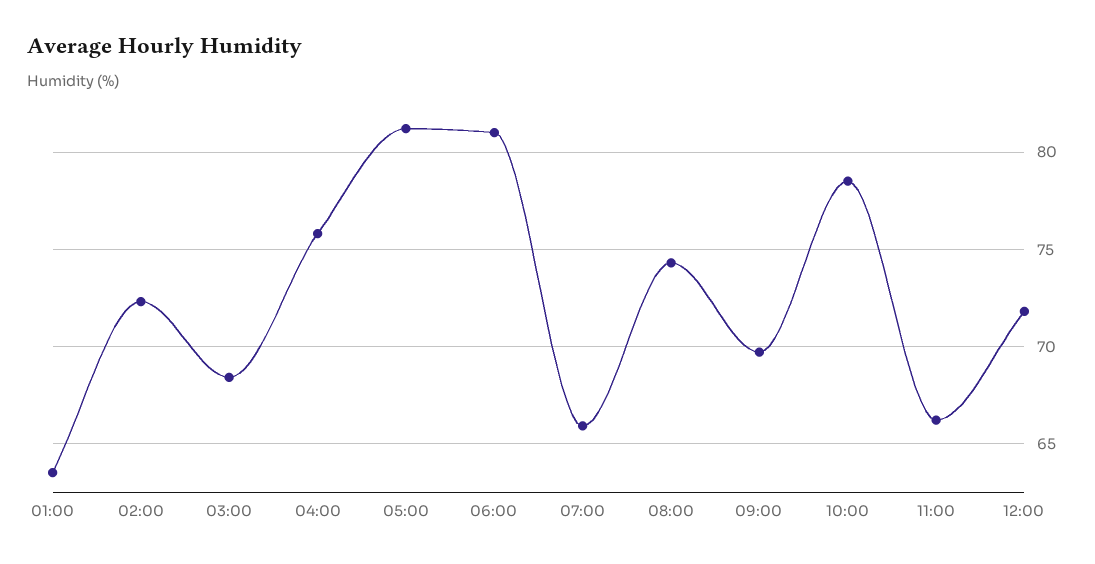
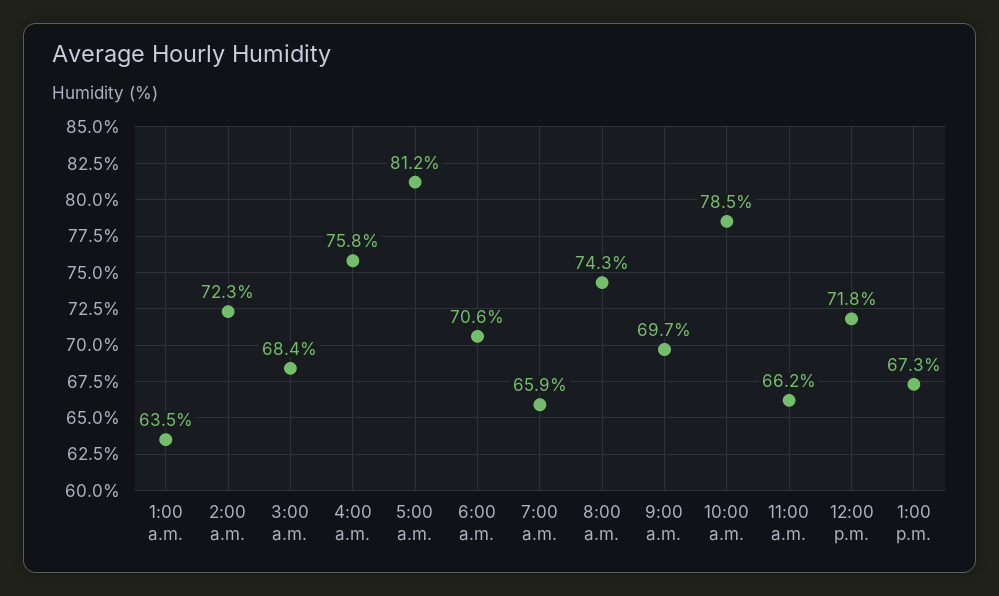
06:00: 81 -> 70.6
1:00 p.m.: none -> 67.3

